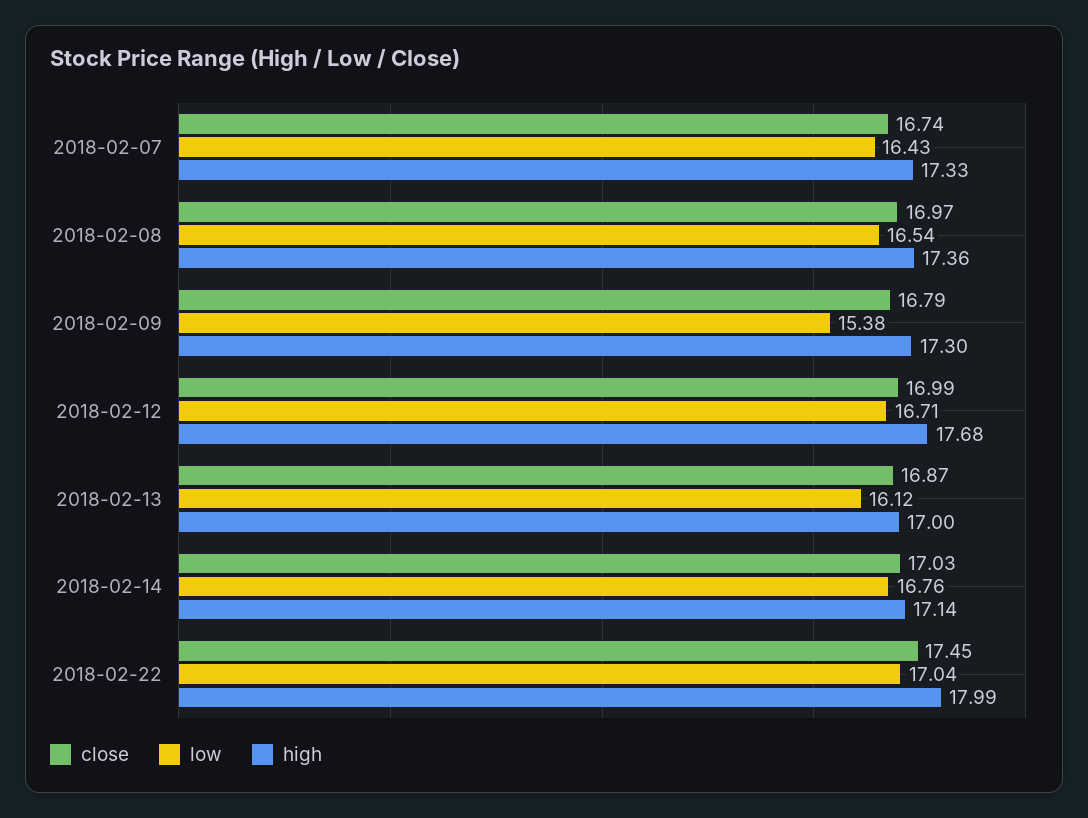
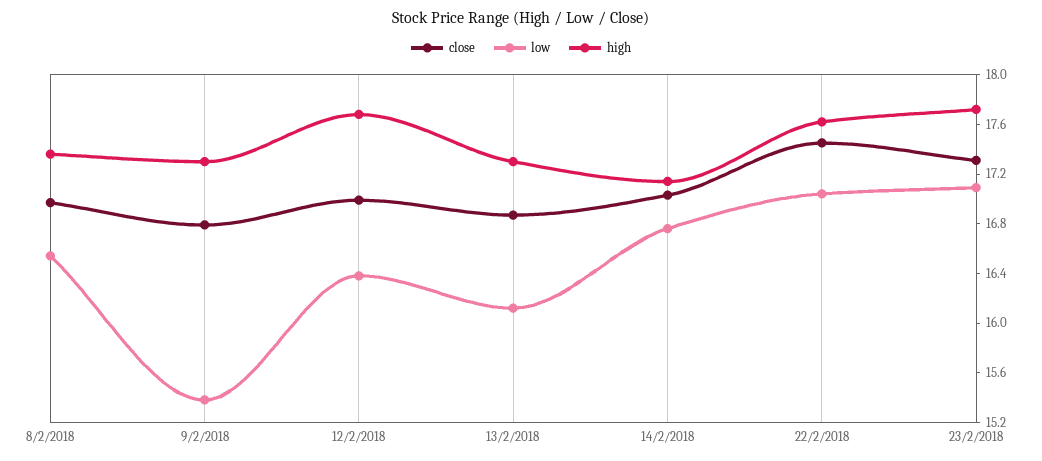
close, 2018-02-07: 16.74 -> none
low, 2018-02-07: 16.43 -> none
high, 2018-02-07: 17.33 -> none
low, 2018-02-12: 16.71 -> 16.4
high, 2018-02-13: 17 -> 17.3
high, 2018-02-22: 17.99 -> 17.6
close, 23/2/2018: none -> 17.3
low, 23/2/2018: none -> 17.1
high, 23/2/2018: none -> 17.7

